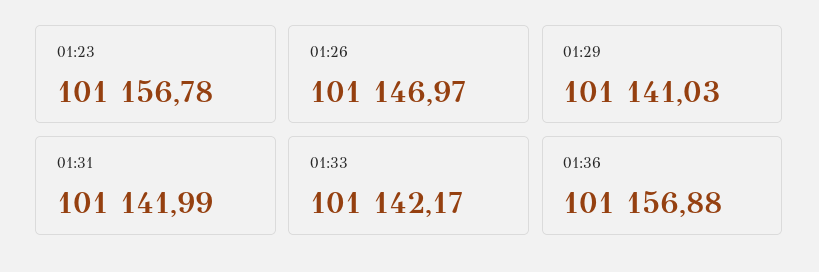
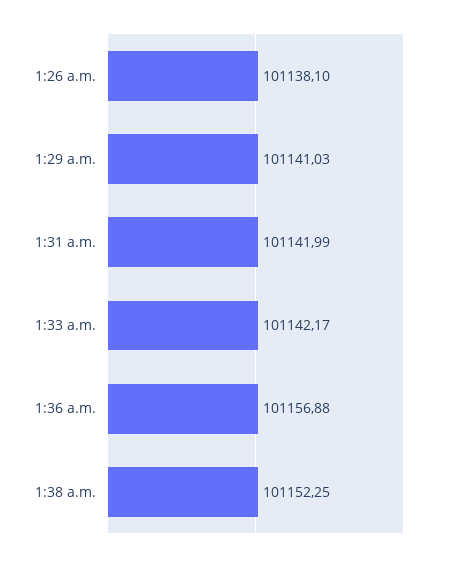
01:23: 101156.78 -> none
01:26: 101146.97 -> 101138.1
1:38 a.m.: none -> 101152.25

